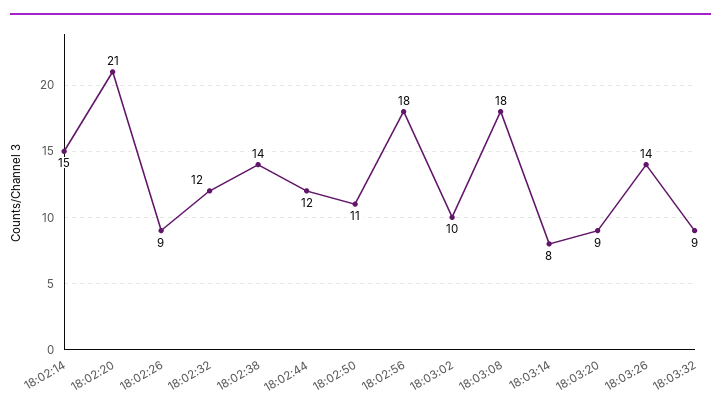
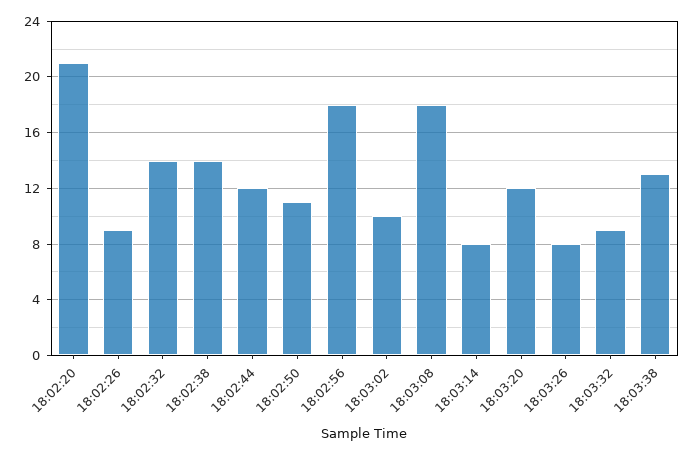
18:02:14: 15 -> none
18:02:32: 12 -> 14
18:03:20: 9 -> 12
18:03:26: 14 -> 8
18:03:38: none -> 13

